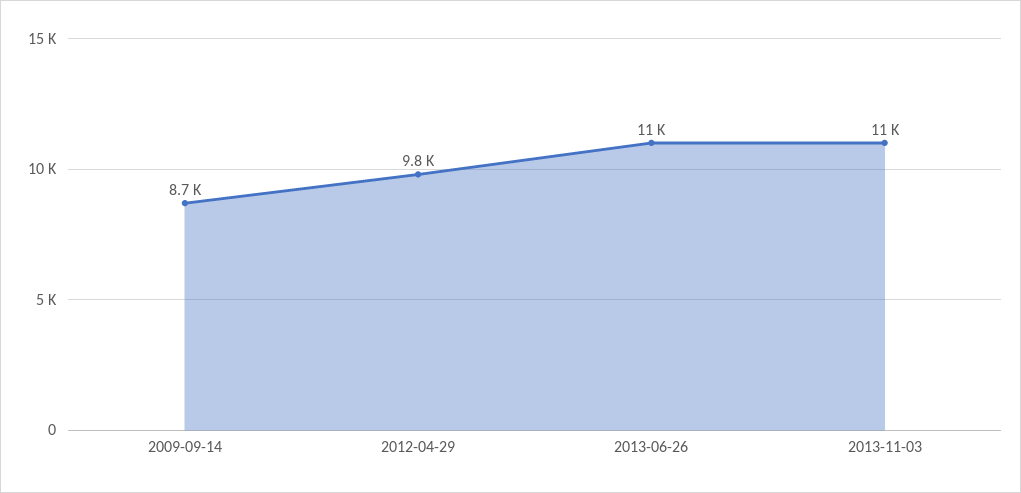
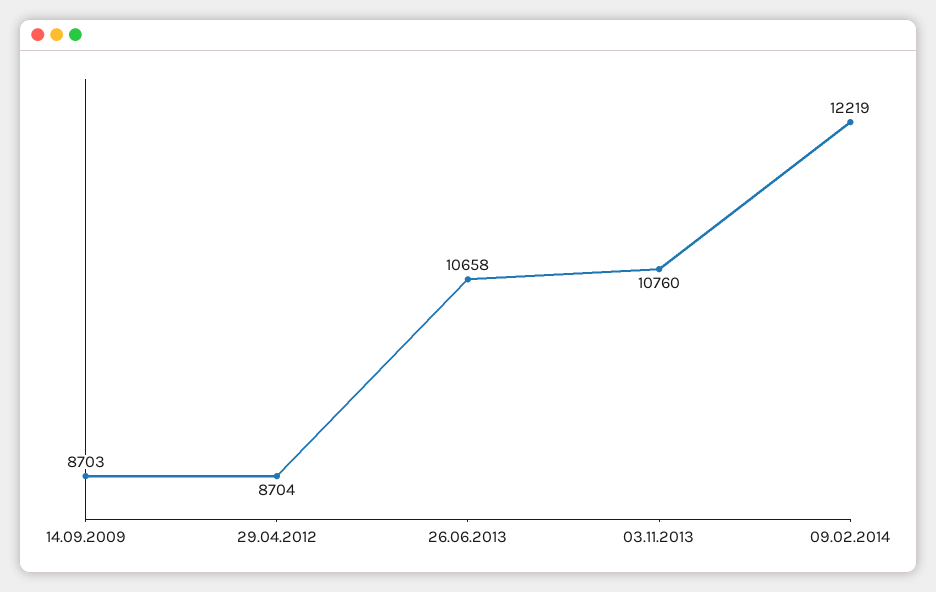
2012-04-29: 9800 -> 8704
09.02.2014: none -> 12219

